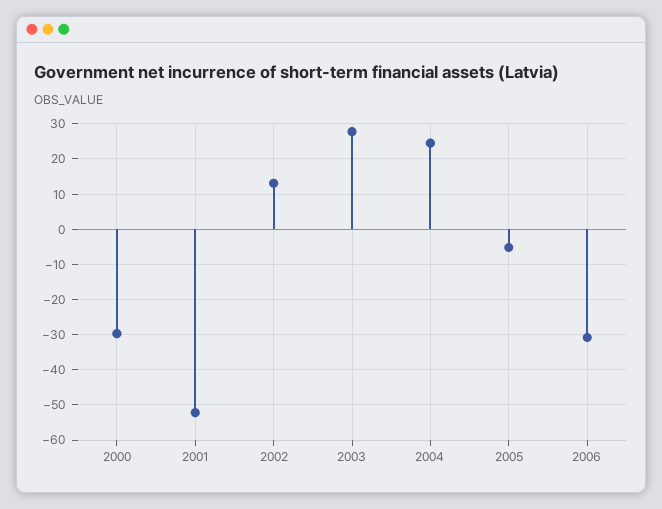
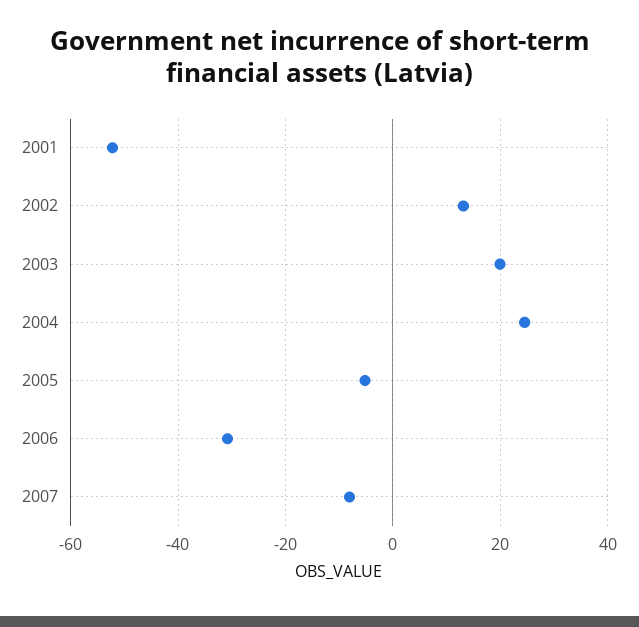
2000: -30 -> none
2003: 28 -> 20
2007: none -> -8

